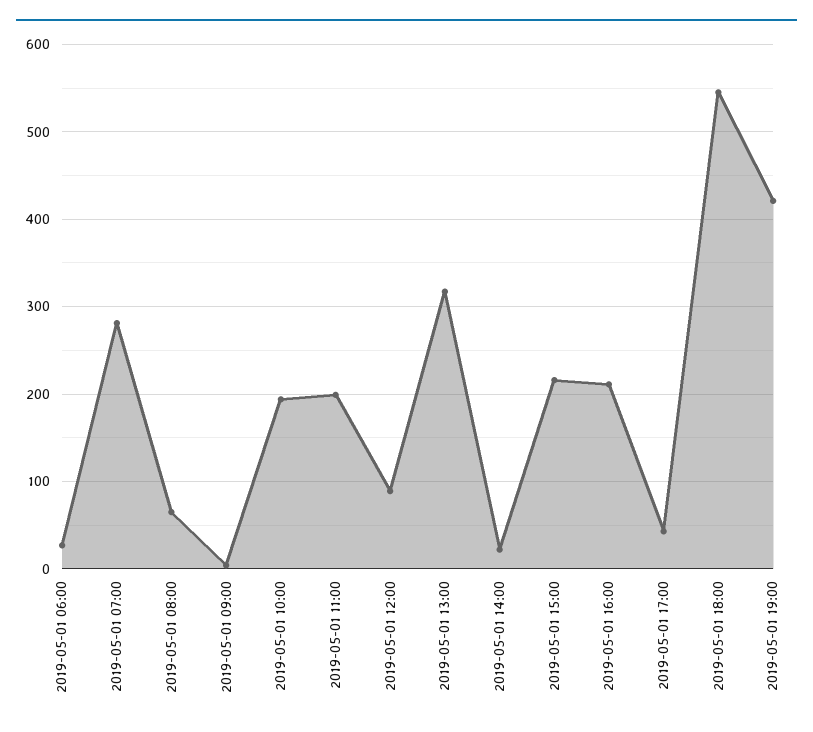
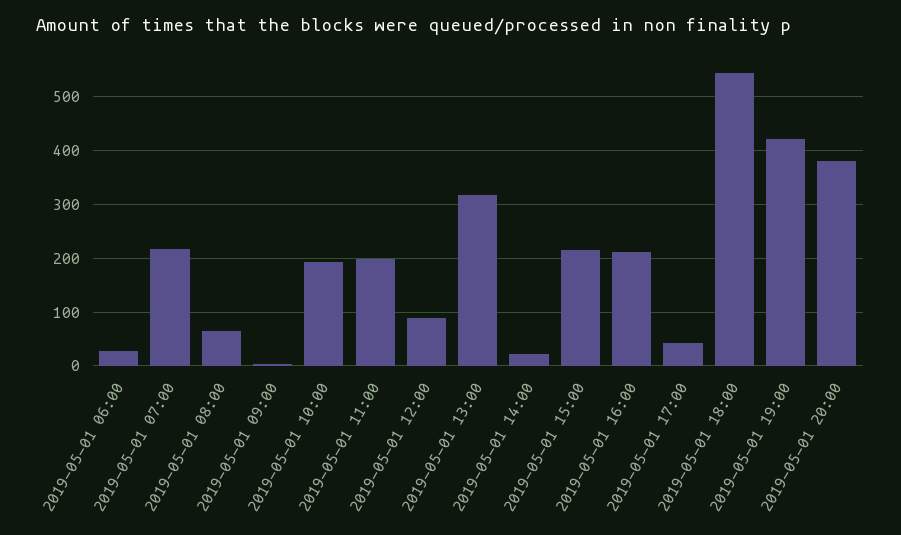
2019-05-01 07:00: 280 -> 220
2019-05-01 20:00: none -> 380

